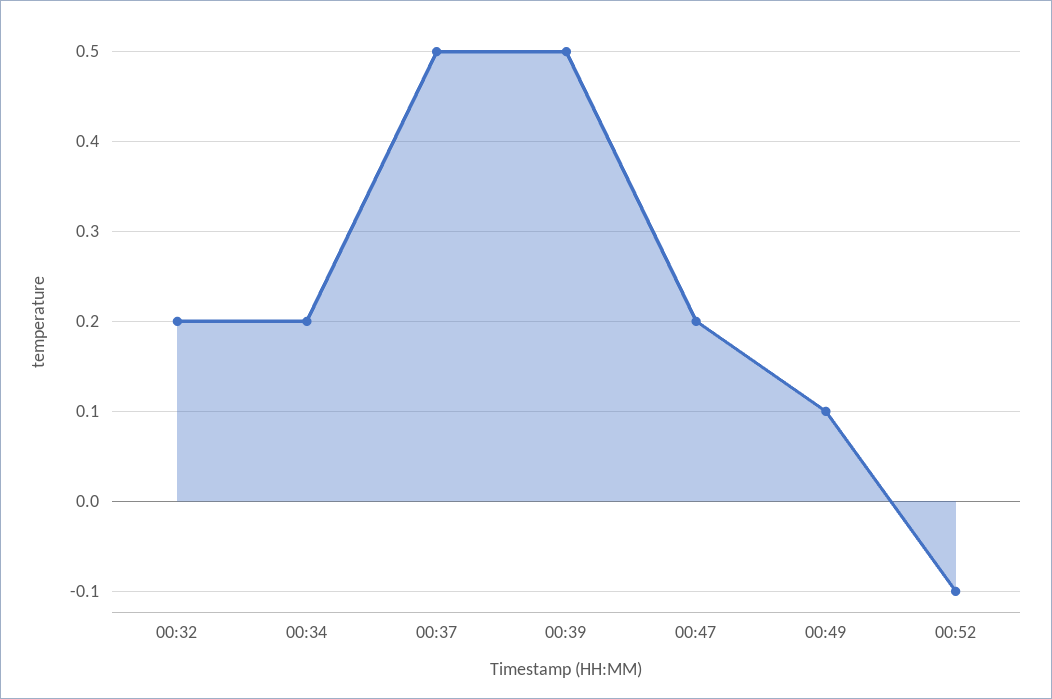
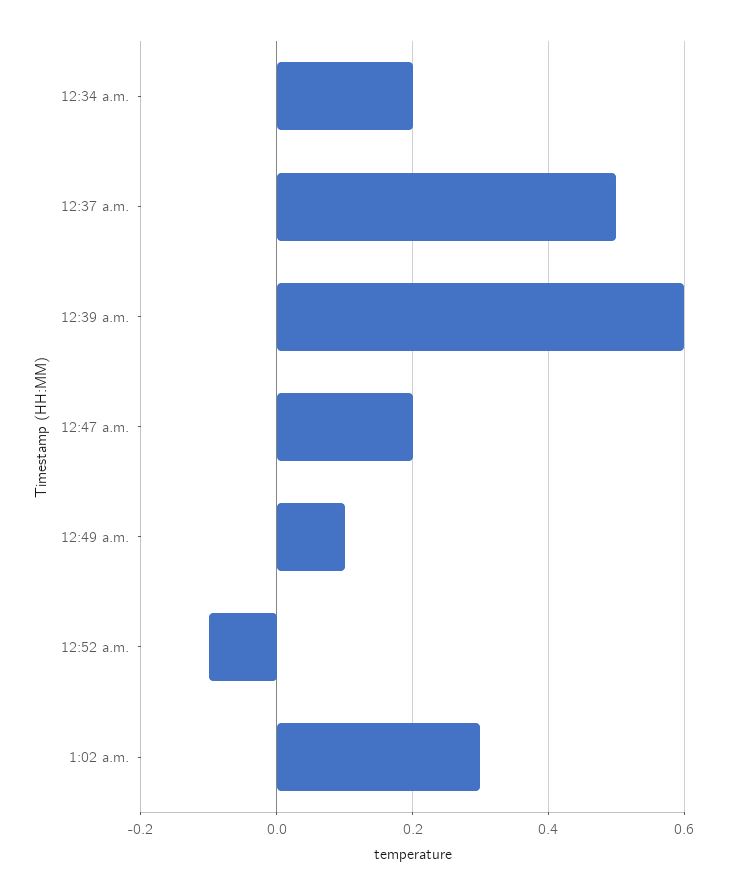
00:32: 0.2 -> none
00:39: 0.5 -> 0.6
1:02 a.m.: none -> 0.3

